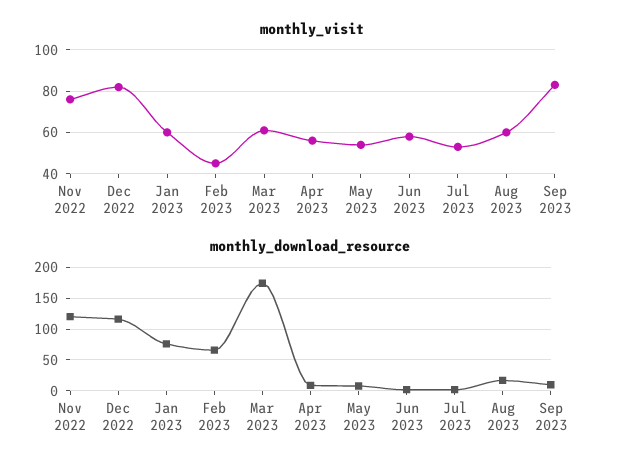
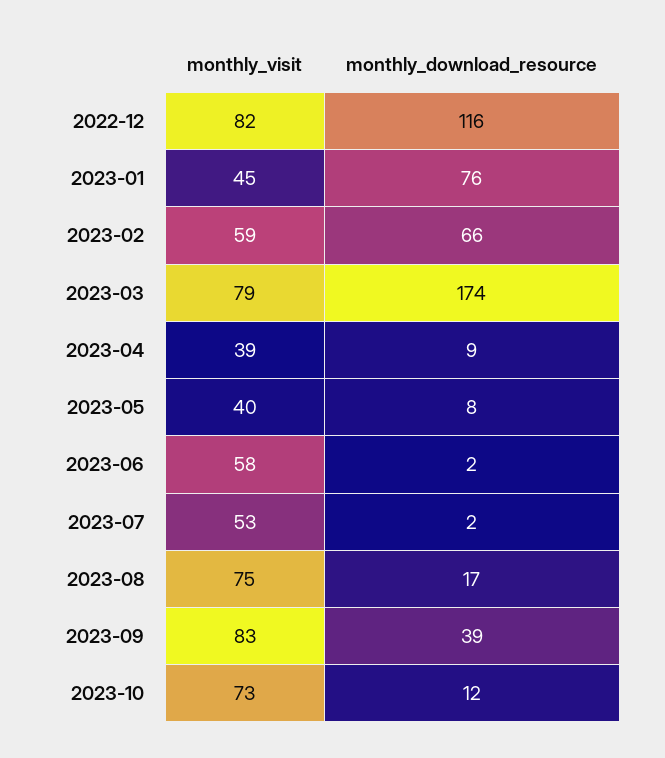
monthly_visit, Nov 2022: 75 -> none
monthly_visit, Jan 2023: 60 -> 45
monthly_visit, Feb 2023: 45 -> 59
monthly_visit, Mar 2023: 60 -> 79
monthly_visit, Apr 2023: 55 -> 39
monthly_visit, May 2023: 55 -> 40
monthly_visit, Aug 2023: 60 -> 75
monthly_download_resource, Nov 2022: 120 -> none
monthly_download_resource, Sep 2023: 10 -> 39
monthly_visit, 2023-10: none -> 73
monthly_download_resource, 2023-10: none -> 12

